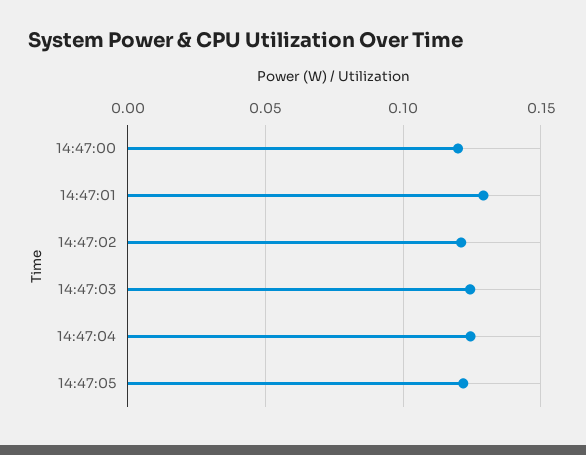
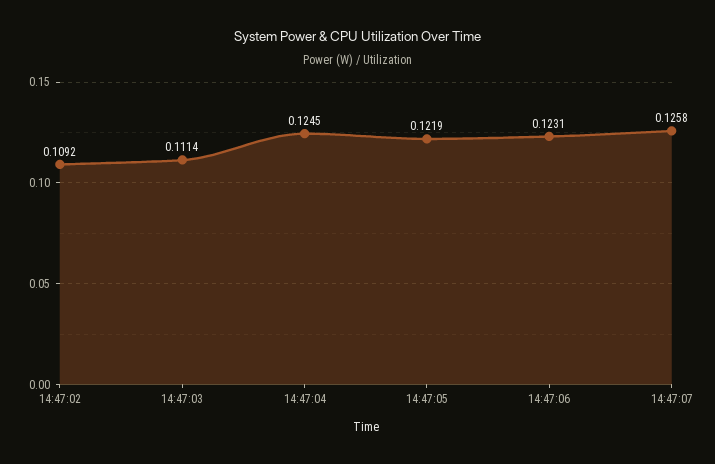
14:47:00: 0.12 -> none
14:47:01: 0.13 -> none
14:47:02: 0.12 -> 0.1092
14:47:03: 0.125 -> 0.1114
14:47:06: none -> 0.1231
14:47:07: none -> 0.1258

